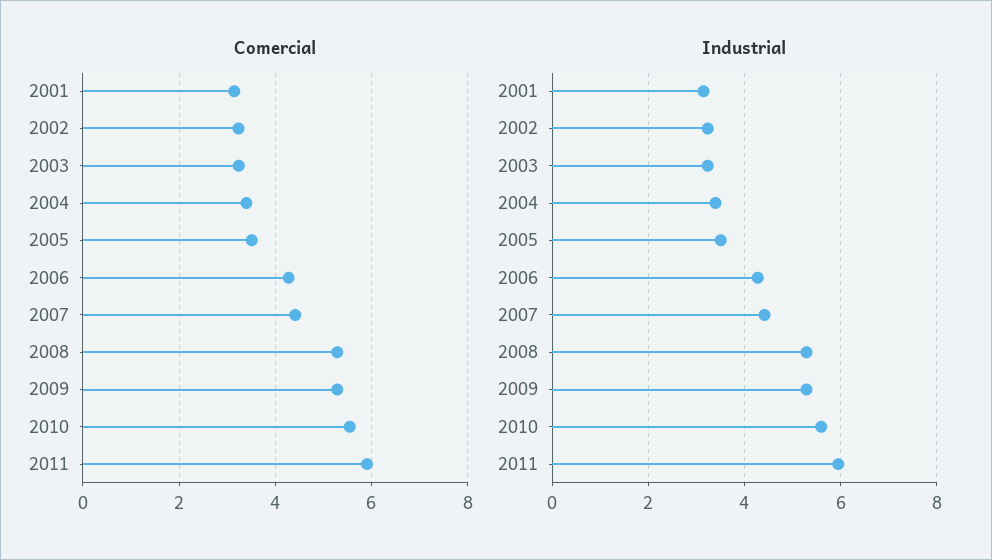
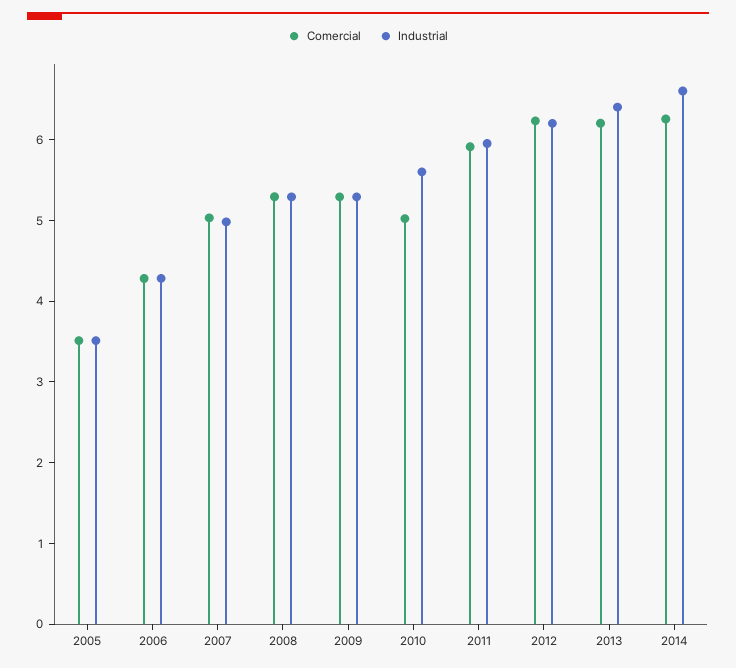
Comercial, 2001: 3.2 -> none
Comercial, 2002: 3.2 -> none
Comercial, 2003: 3.2 -> none
Comercial, 2004: 3.4 -> none
Comercial, 2007: 4.4 -> 5
Comercial, 2010: 5.6 -> 5
Industrial, 2001: 3.2 -> none
Industrial, 2002: 3.2 -> none
Industrial, 2003: 3.2 -> none
Industrial, 2004: 3.4 -> none
Industrial, 2007: 4.4 -> 5
Comercial, 2012: none -> 6.2
Industrial, 2012: none -> 6.2
Comercial, 2013: none -> 6.2
Industrial, 2013: none -> 6.4
Comercial, 2014: none -> 6.2
Industrial, 2014: none -> 6.6

